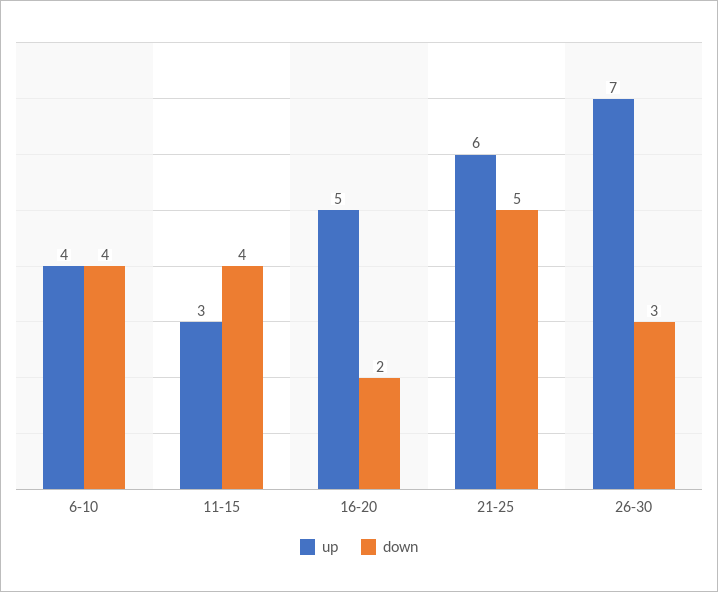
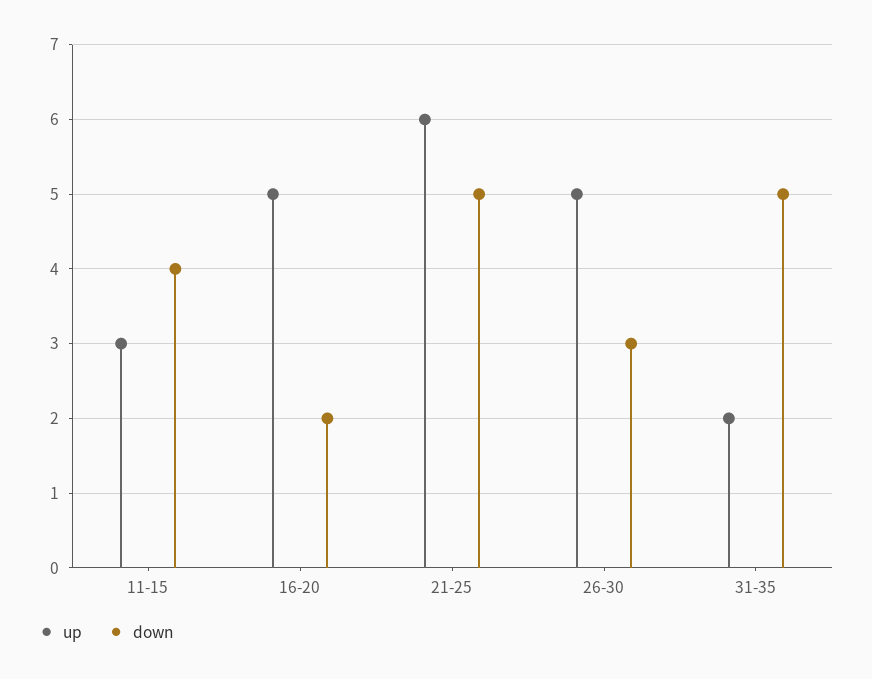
up, 6-10: 4 -> none
down, 6-10: 4 -> none
up, 26-30: 7 -> 5
up, 31-35: none -> 2
down, 31-35: none -> 5

